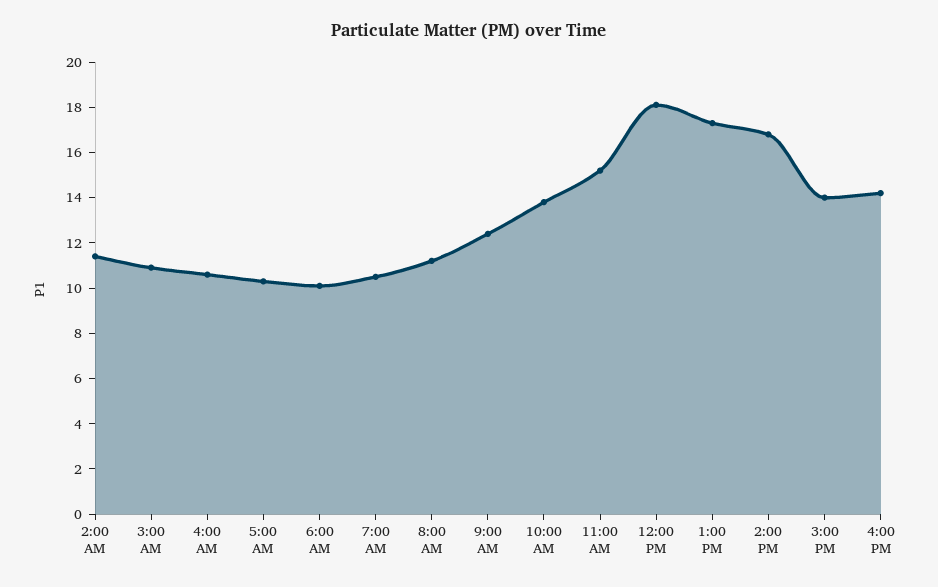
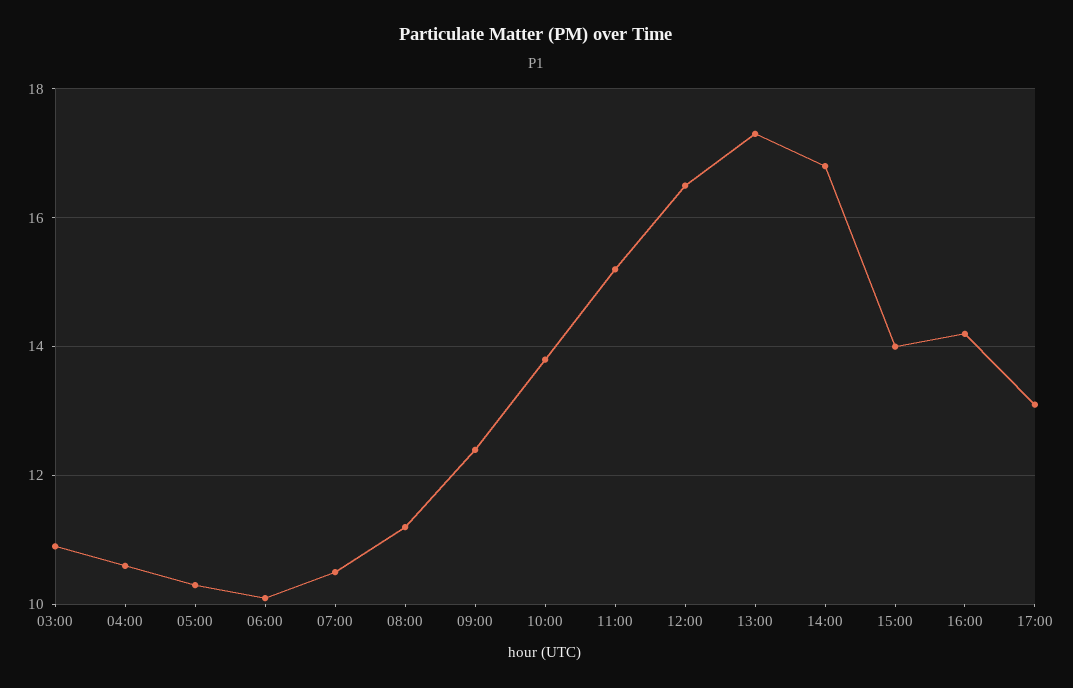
2:00 AM: 11.5 -> none
12:00 PM: 18 -> 16.5
17:00: none -> 13

